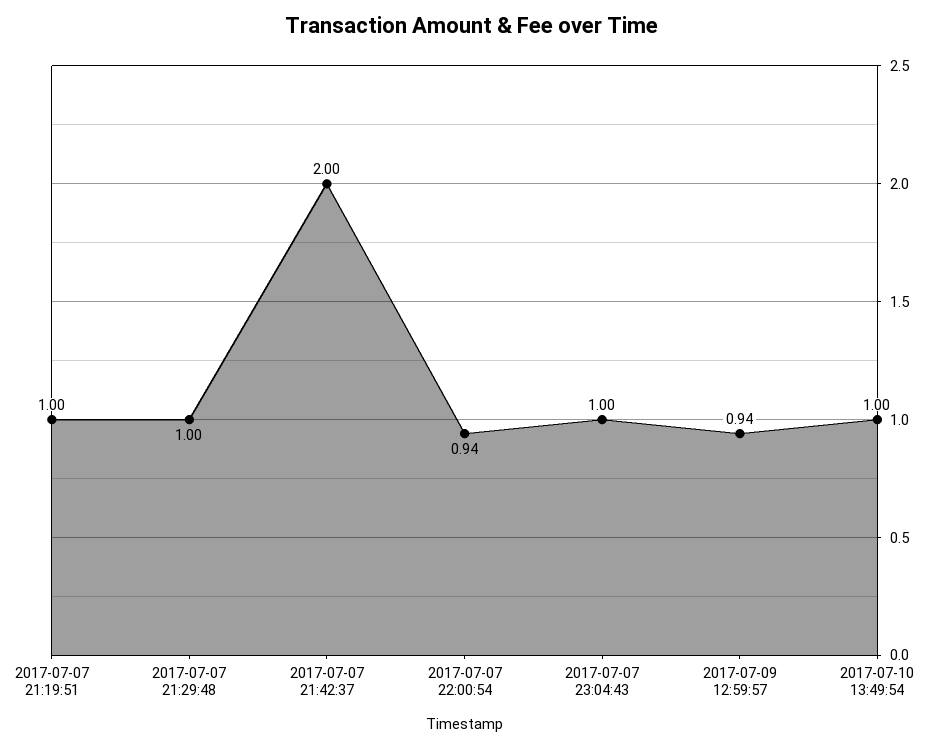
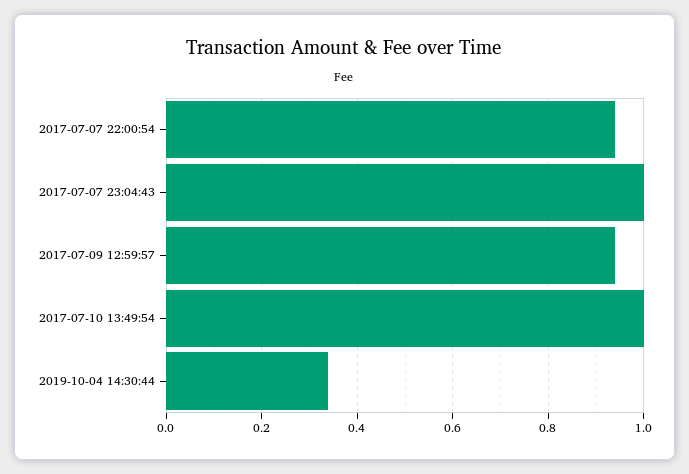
2017-07-07 21:19:51: 1 -> none
2017-07-07 21:29:48: 1 -> none
2017-07-07 21:42:37: 2 -> none
2019-10-04 14:30:44: none -> 0.34

